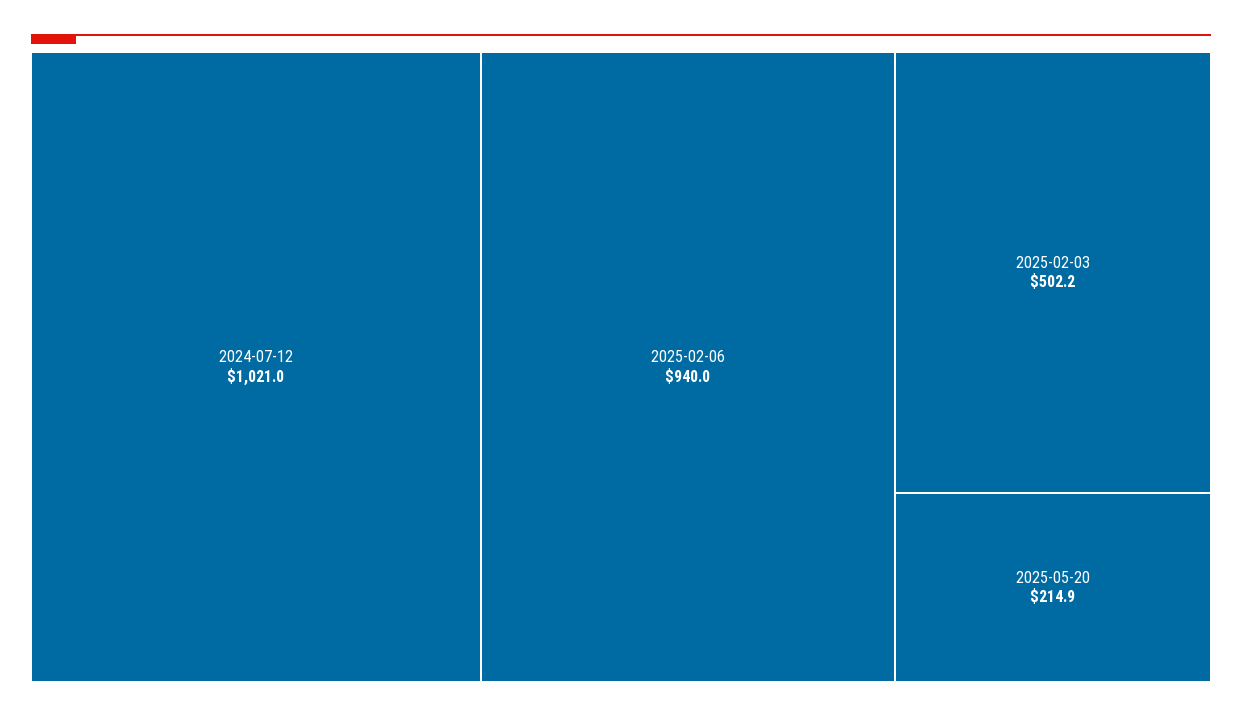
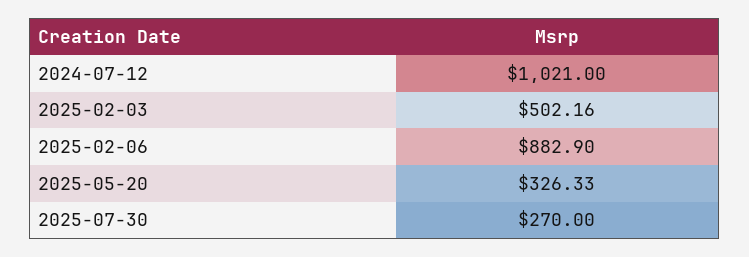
2025-02-06: 940 -> 882.9
2025-05-20: 214.9 -> 326.33
2025-07-30: none -> 270

